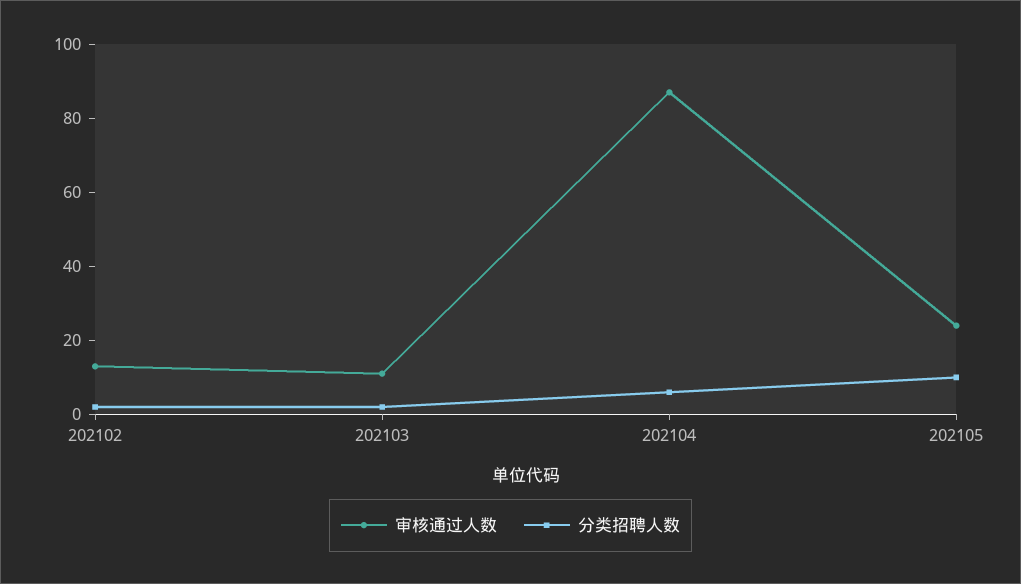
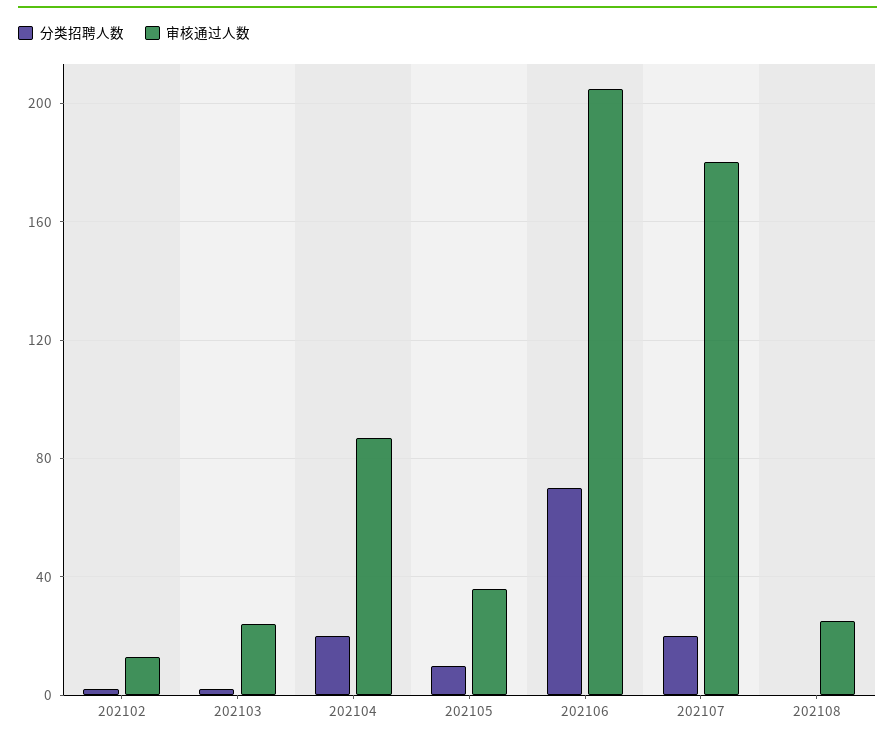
审核通过人数, 202103: 10 -> 25
分类招聘人数, 202104: 5 -> 20
审核通过人数, 202105: 25 -> 35
分类招聘人数, 202106: none -> 70
审核通过人数, 202106: none -> 205
分类招聘人数, 202107: none -> 20
审核通过人数, 202107: none -> 180
分类招聘人数, 202108: none -> 0
审核通过人数, 202108: none -> 25

